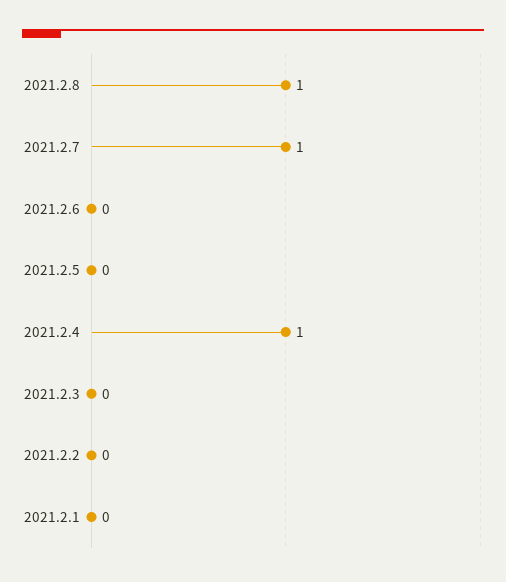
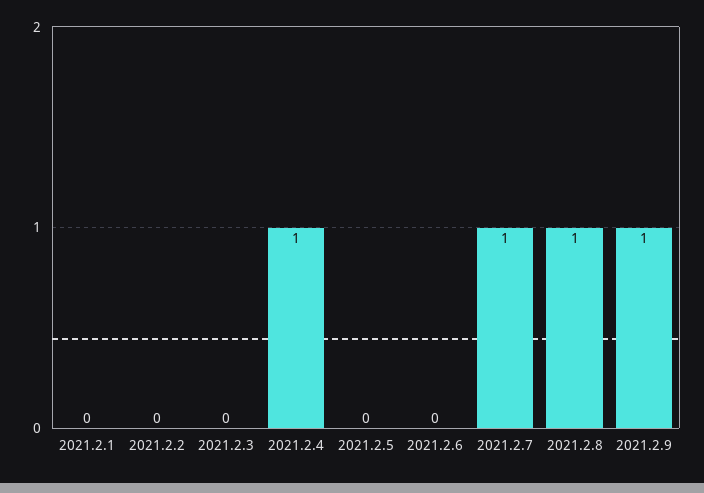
2021.2.9: none -> 1

